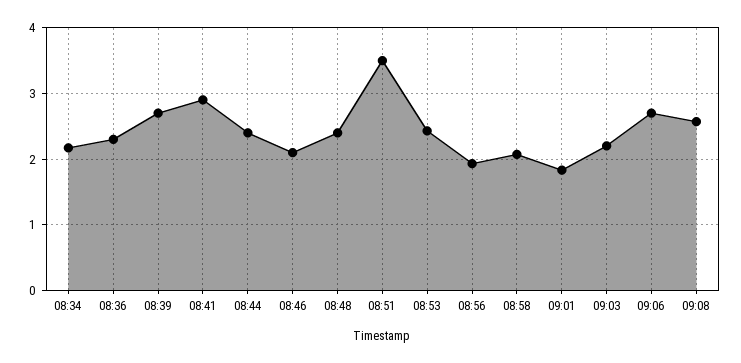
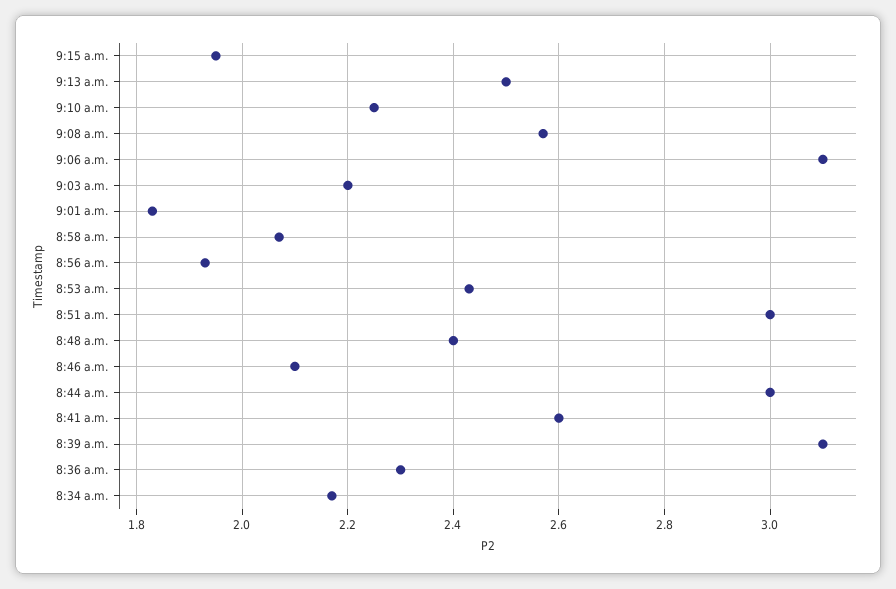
08:39: 2.7 -> 3.1
08:41: 2.9 -> 2.6
08:44: 2.4 -> 3
08:51: 3.5 -> 3
09:06: 2.7 -> 3.1
9:15 a.m.: none -> 1.95
9:13 a.m.: none -> 2.5
9:10 a.m.: none -> 2.25

